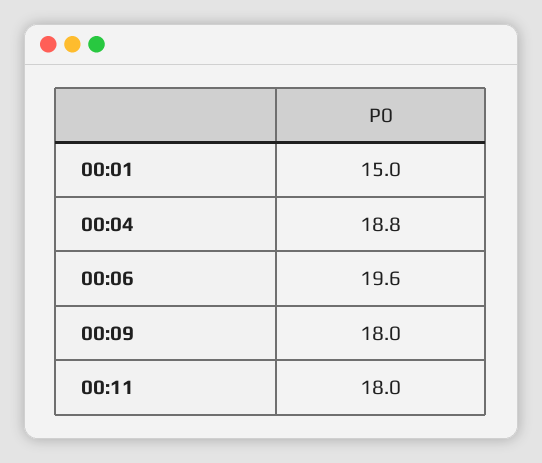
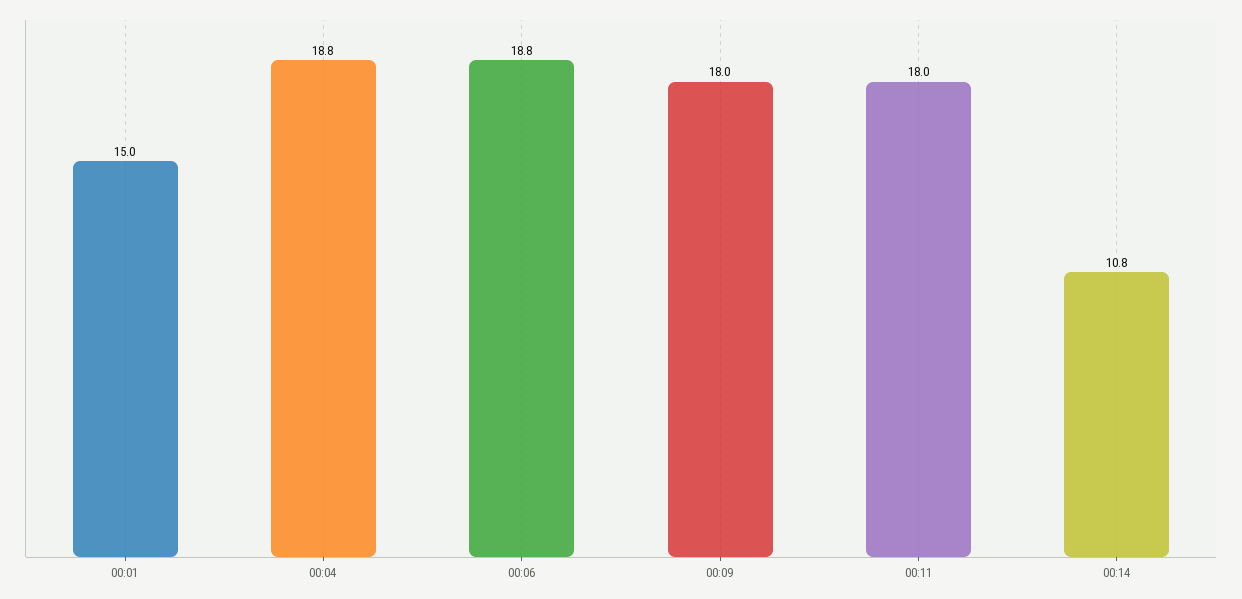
00:06: 19.6 -> 18.8
00:14: none -> 10.8

